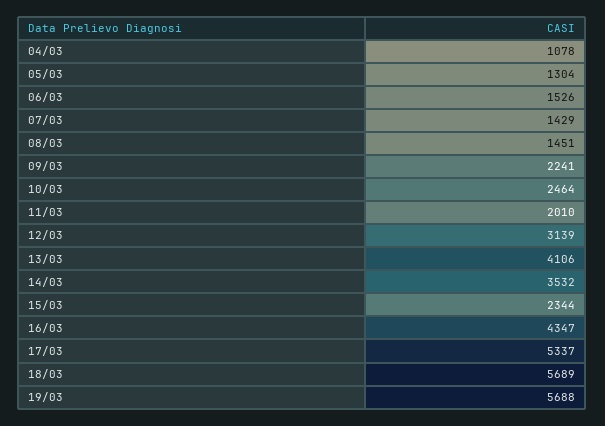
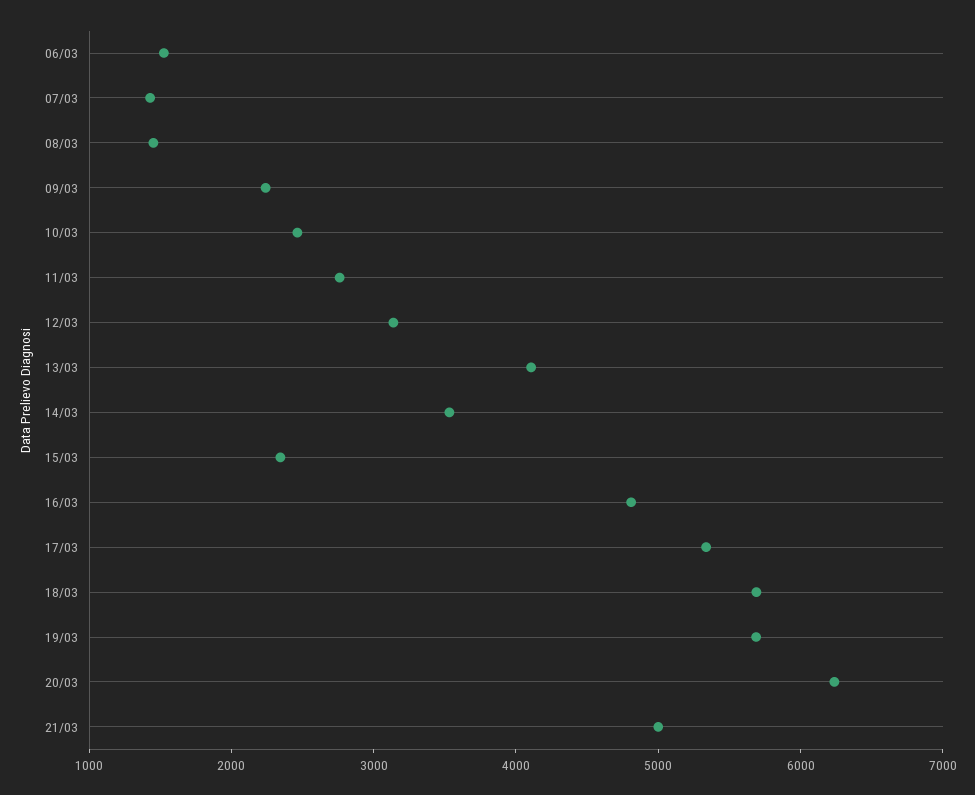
04/03: 1078 -> none
05/03: 1304 -> none
11/03: 2010 -> 2800
16/03: 4347 -> 4800
20/03: none -> 6200
21/03: none -> 5000

